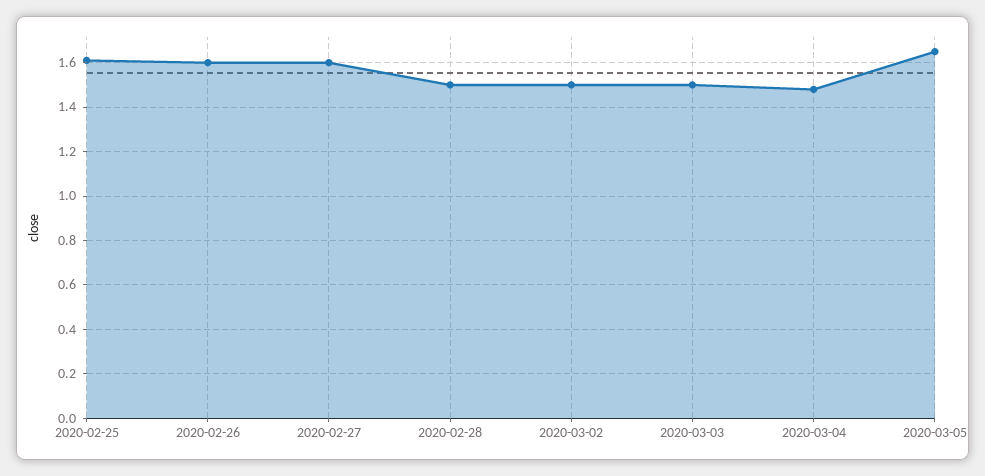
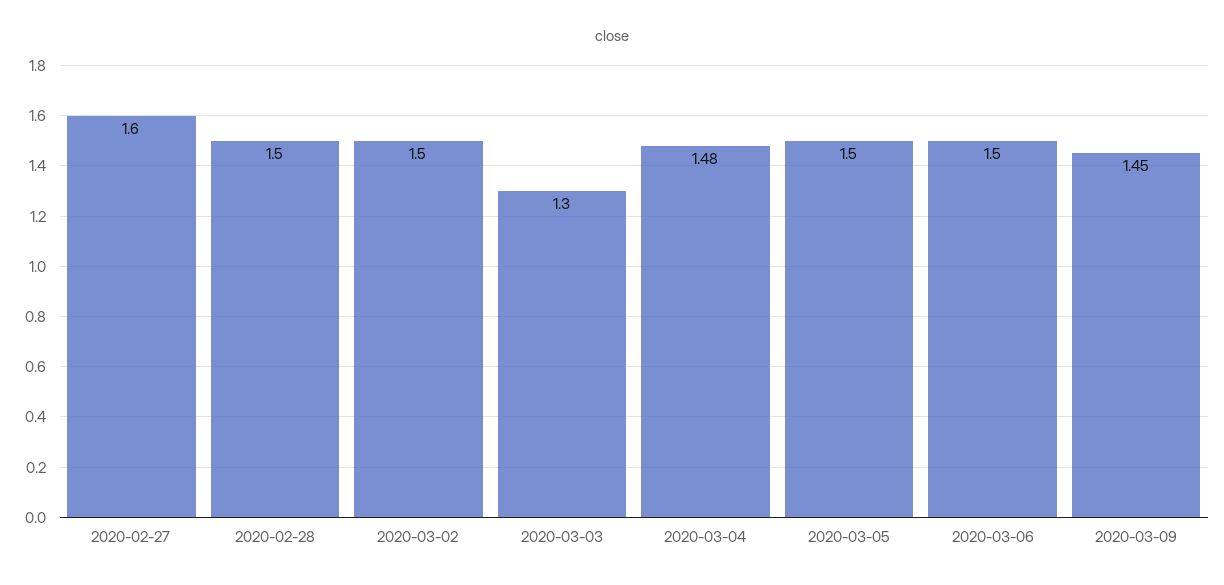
2020-02-25: 1.6 -> none
2020-02-26: 1.6 -> none
2020-03-03: 1.5 -> 1.3
2020-03-05: 1.65 -> 1.5
2020-03-06: none -> 1.5
2020-03-09: none -> 1.45

